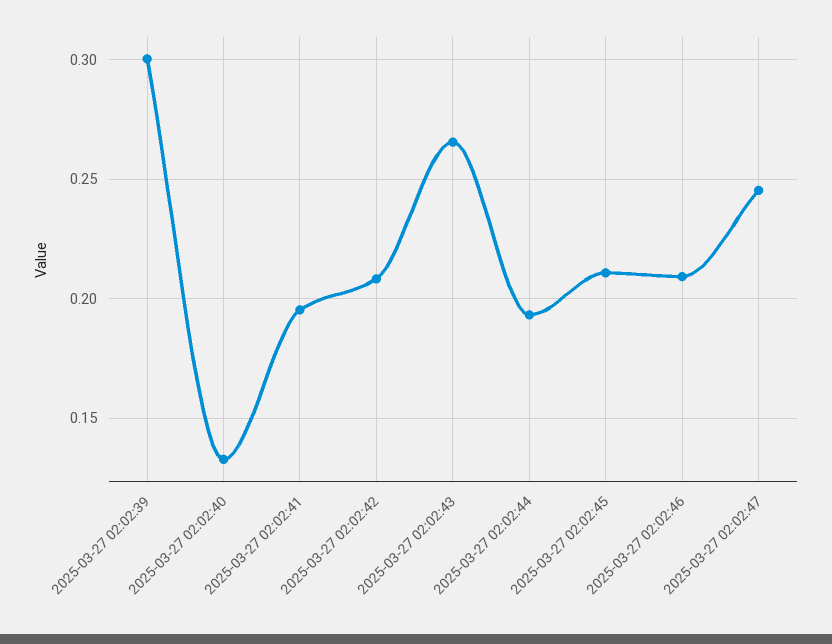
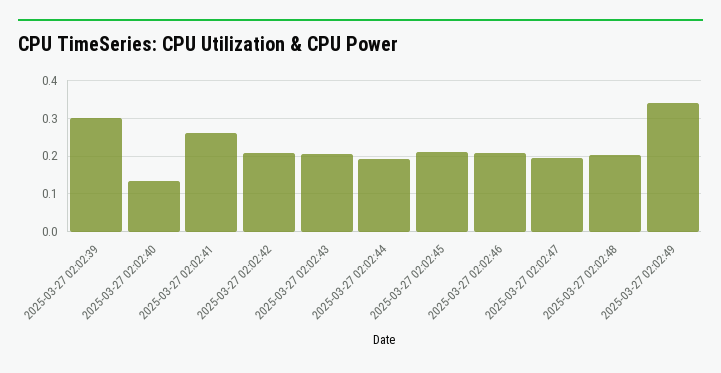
2025-03-27 02:02:41: 0.195 -> 0.26
2025-03-27 02:02:43: 0.265 -> 0.2
2025-03-27 02:02:47: 0.245 -> 0.2
2025-03-27 02:02:48: none -> 0.2
2025-03-27 02:02:49: none -> 0.34

